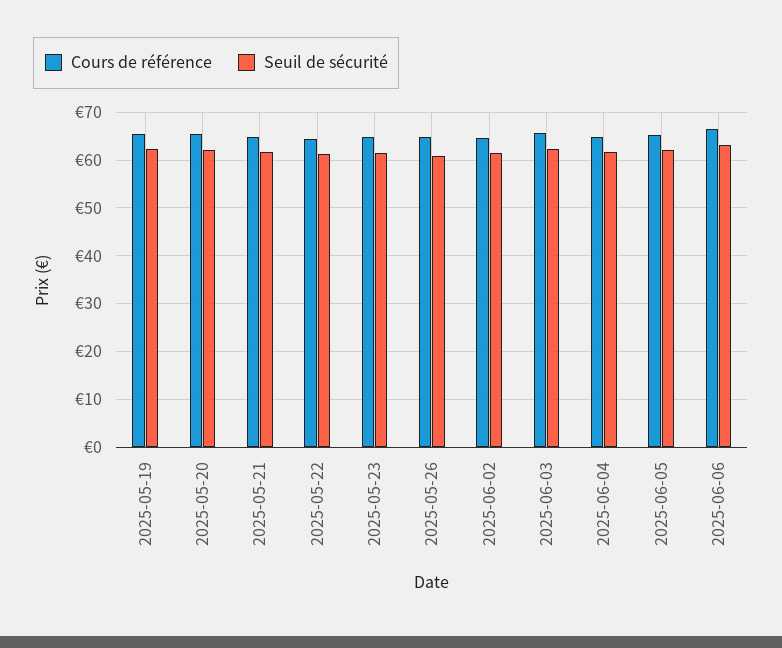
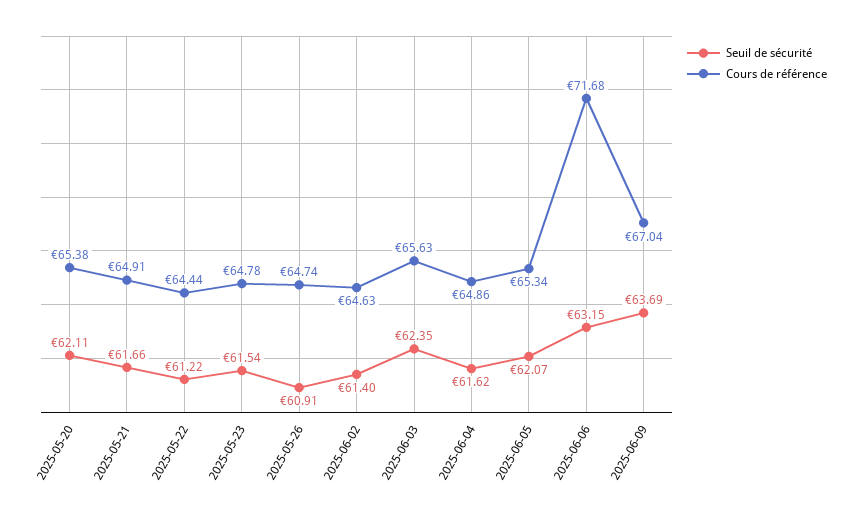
Cours de référence, 2025-05-19: 66 -> none
Seuil de sécurité, 2025-05-19: 62 -> none
Cours de référence, 2025-06-06: 66 -> 71.68
Seuil de sécurité, 2025-06-09: none -> 63.69
Cours de référence, 2025-06-09: none -> 67.04

